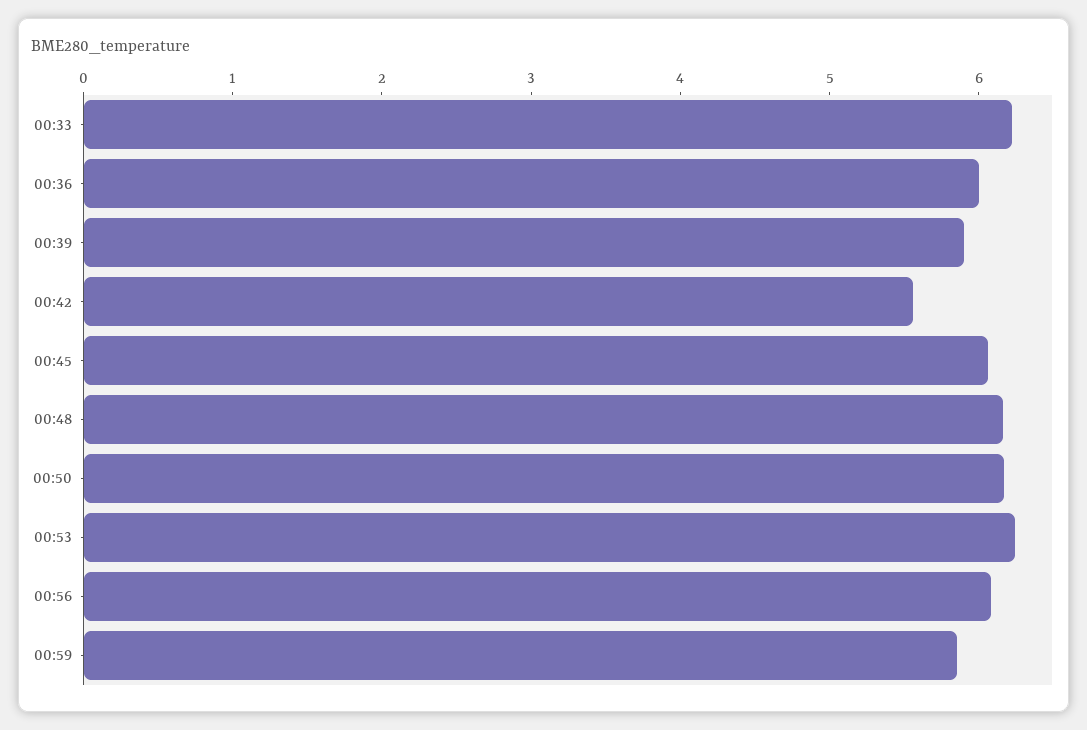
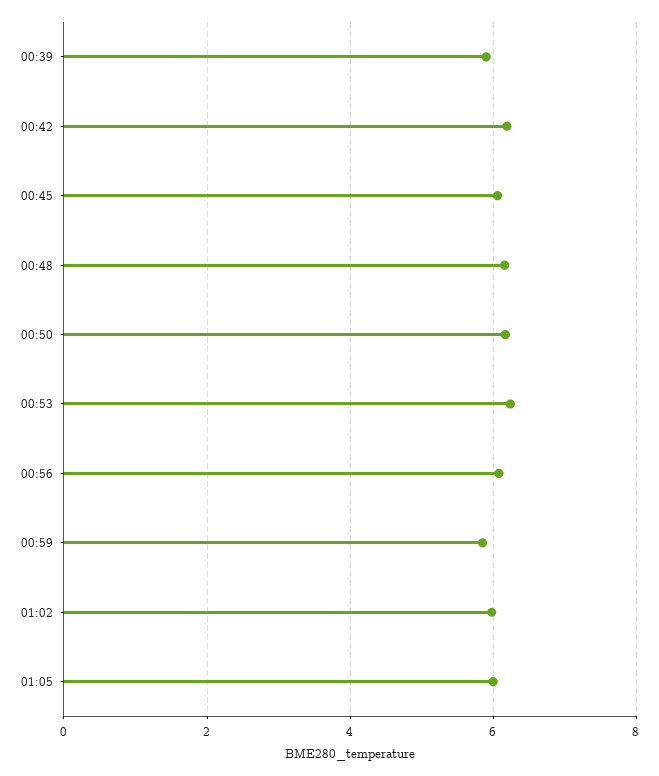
00:33: 6.2 -> none
00:36: 6 -> none
00:42: 5.6 -> 6.2
01:02: none -> 6
01:05: none -> 6

